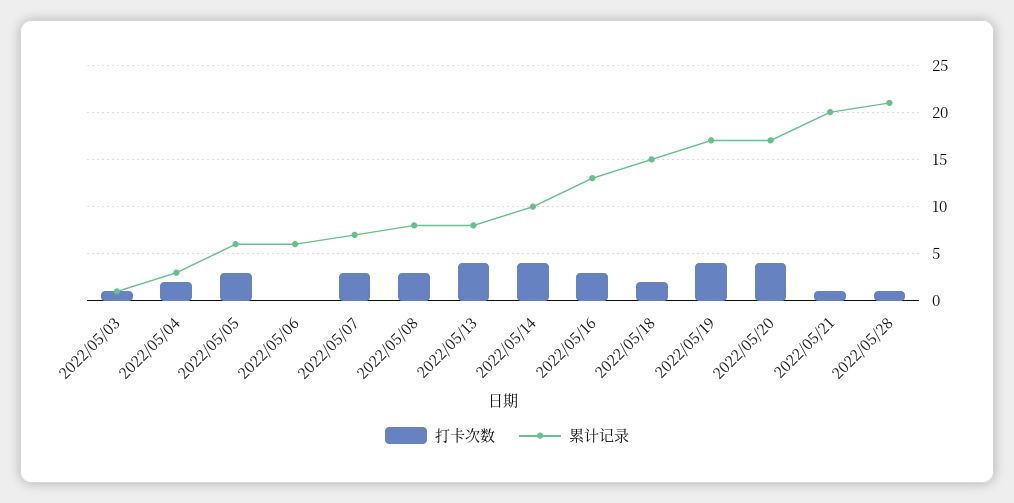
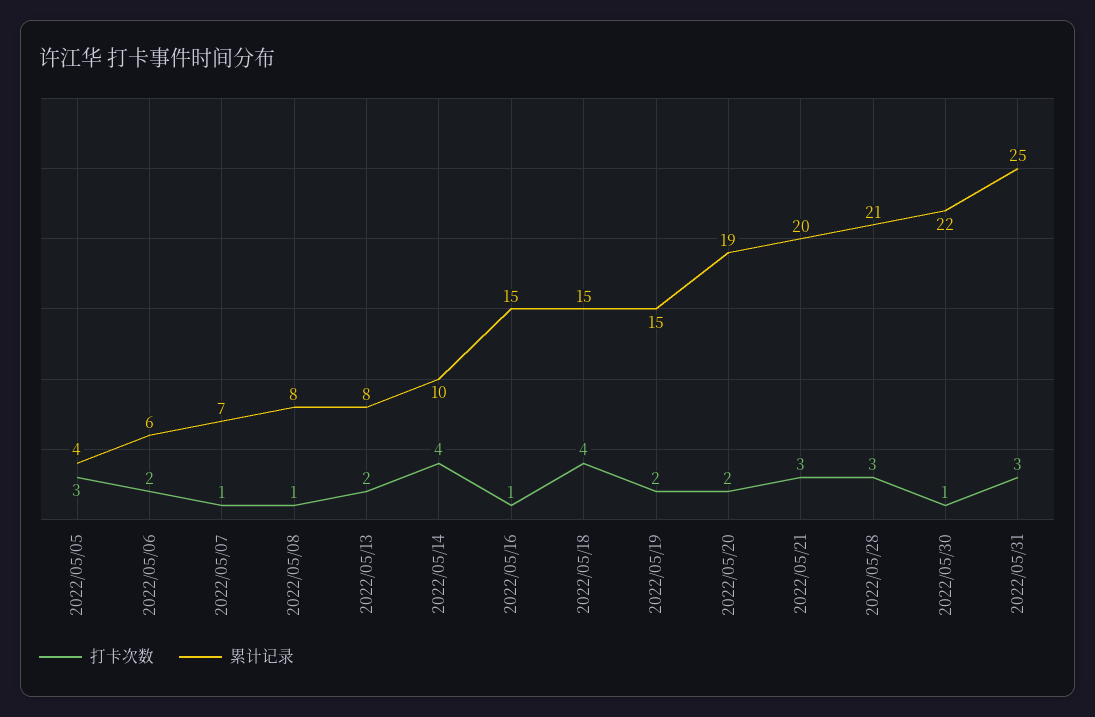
打卡次数, 2022/05/03: 1 -> none
累计记录, 2022/05/03: 1 -> none
打卡次数, 2022/05/04: 2 -> none
累计记录, 2022/05/04: 3 -> none
累计记录, 2022/05/05: 6 -> 4
打卡次数, 2022/05/06: 0 -> 2
打卡次数, 2022/05/07: 3 -> 1
打卡次数, 2022/05/08: 3 -> 1
打卡次数, 2022/05/13: 4 -> 2
打卡次数, 2022/05/16: 3 -> 1
累计记录, 2022/05/16: 13 -> 15
打卡次数, 2022/05/18: 2 -> 4
打卡次数, 2022/05/19: 4 -> 2
累计记录, 2022/05/19: 17 -> 15
打卡次数, 2022/05/20: 4 -> 2
累计记录, 2022/05/20: 17 -> 19
打卡次数, 2022/05/21: 1 -> 3
打卡次数, 2022/05/28: 1 -> 3
打卡次数, 2022/05/30: none -> 1
累计记录, 2022/05/30: none -> 22
打卡次数, 2022/05/31: none -> 3
累计记录, 2022/05/31: none -> 25

